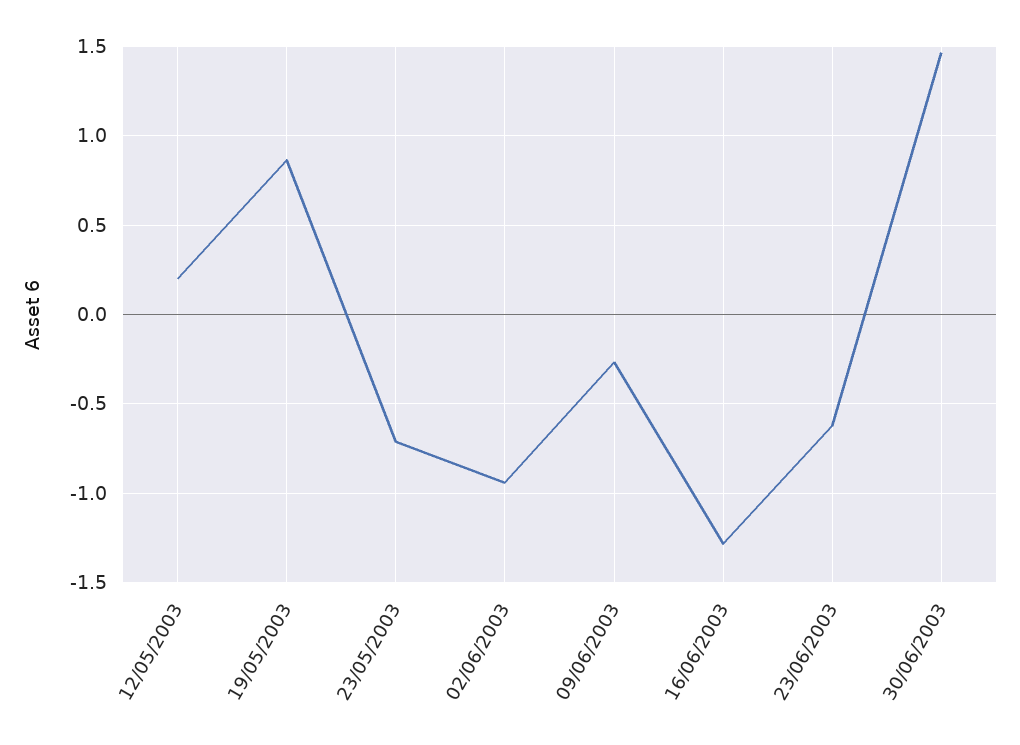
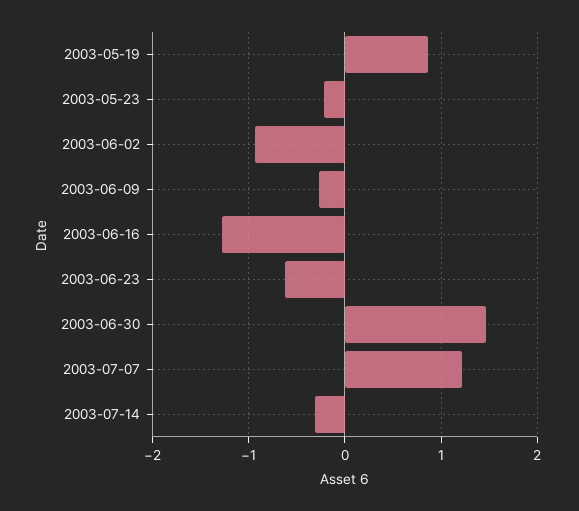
12/05/2003: 0.2 -> none
23/05/2003: -0.7 -> -0.2
2003-07-07: none -> 1.2
2003-07-14: none -> -0.3

